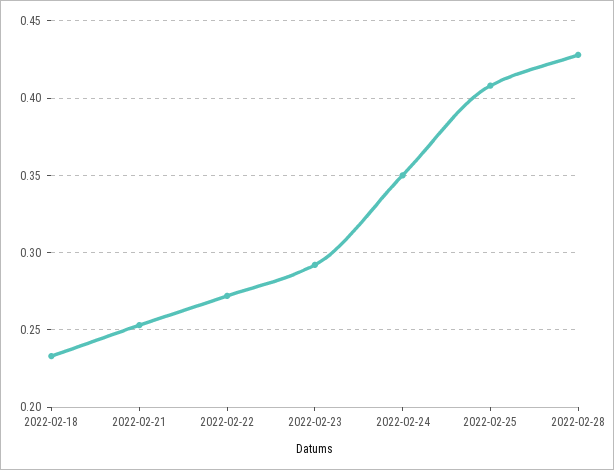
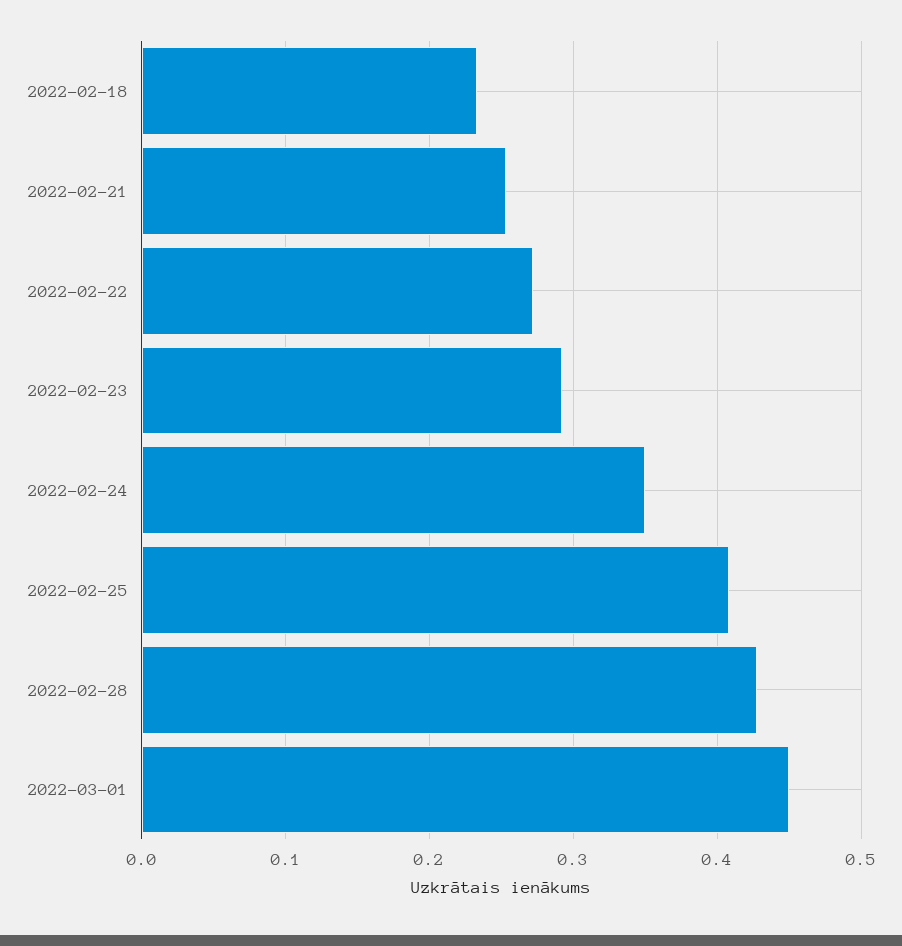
2022-03-01: none -> 0.45

